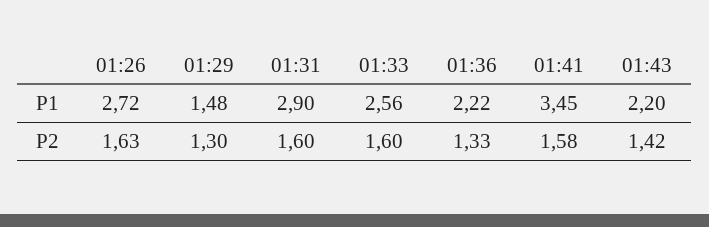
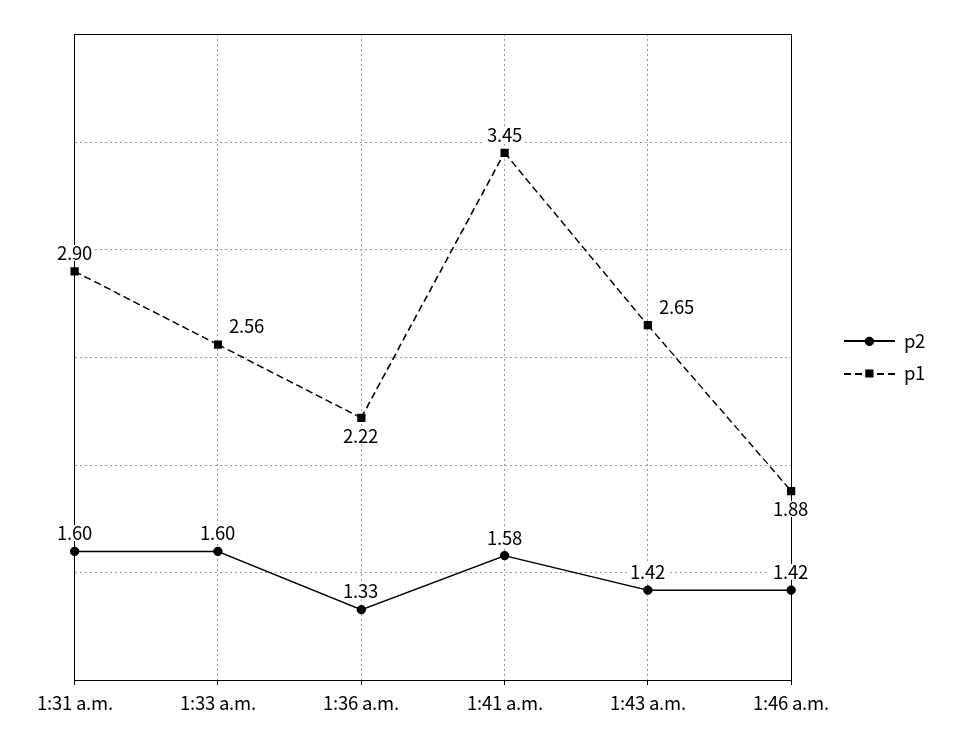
P1, 01:26: 2.72 -> none
P1, 01:29: 1.48 -> none
P1, 01:43: 2.2 -> 2.65
P2, 01:26: 1.63 -> none
P2, 01:29: 1.3 -> none
P2, 1:46 a.m.: none -> 1.42
P1, 1:46 a.m.: none -> 1.88

